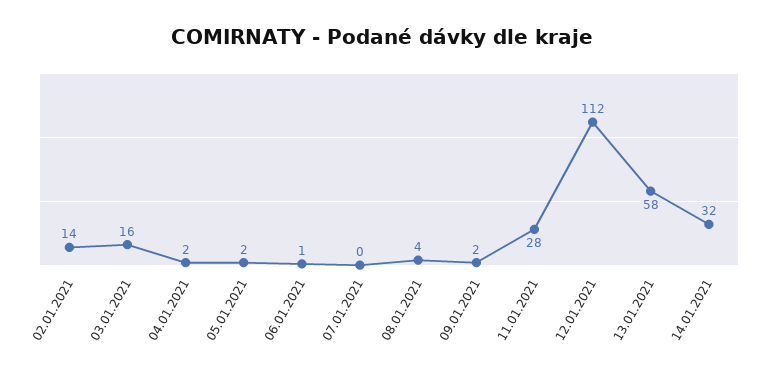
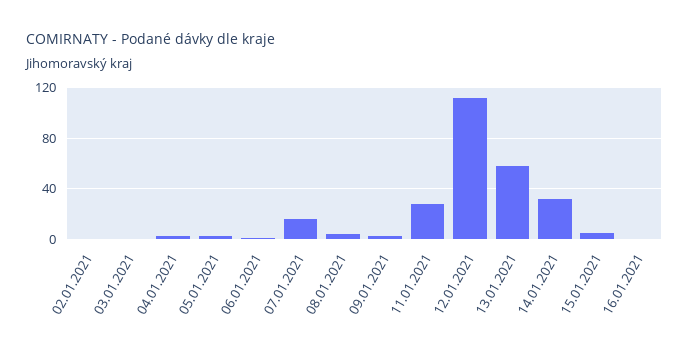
02.01.2021: 14 -> 0
03.01.2021: 16 -> 0
07.01.2021: 0 -> 15
15.01.2021: none -> 5
16.01.2021: none -> 0

